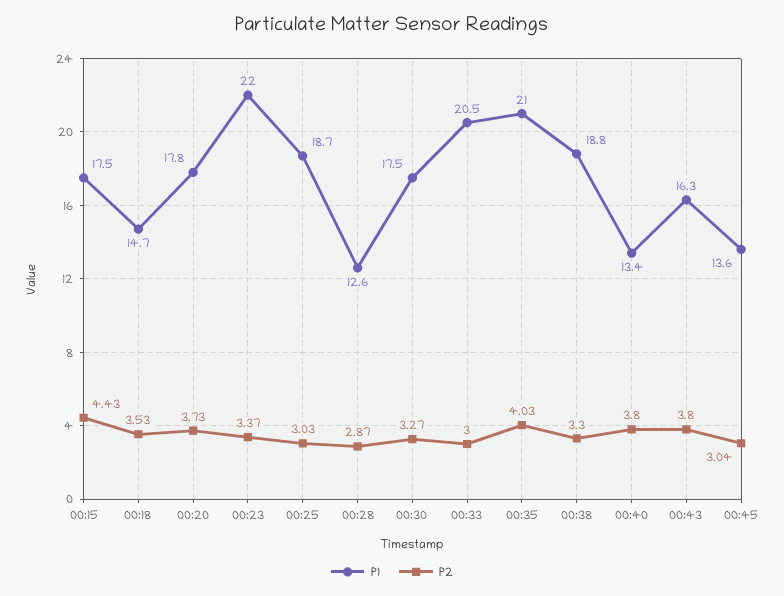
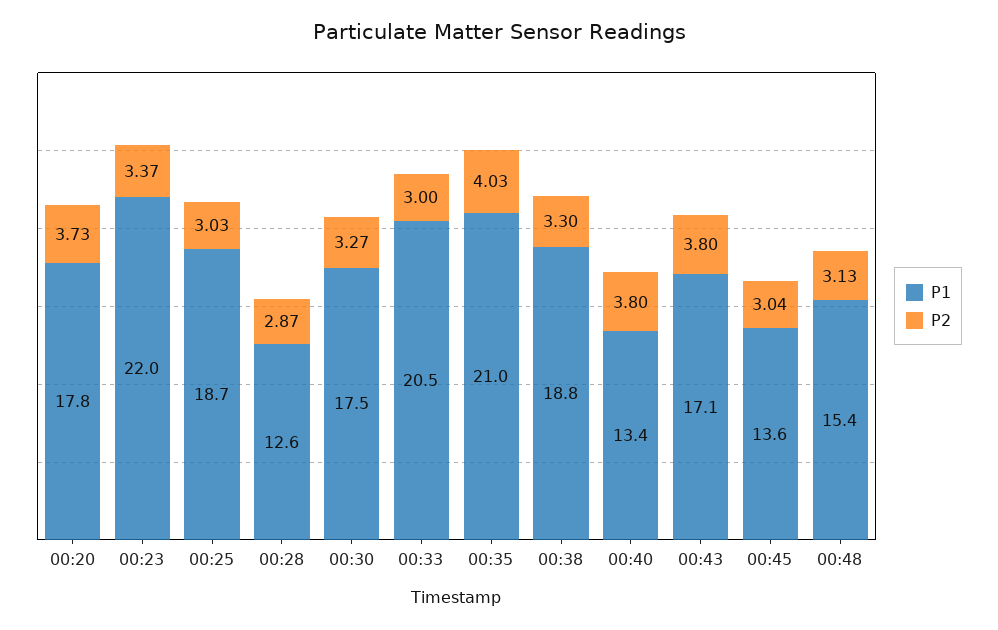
P1, 00:15: 17.5 -> none
P2, 00:15: 4.43 -> none
P1, 00:18: 14.7 -> none
P2, 00:18: 3.53 -> none
P1, 00:43: 16.3 -> 17.1
P1, 00:48: none -> 15.4
P2, 00:48: none -> 3.13

